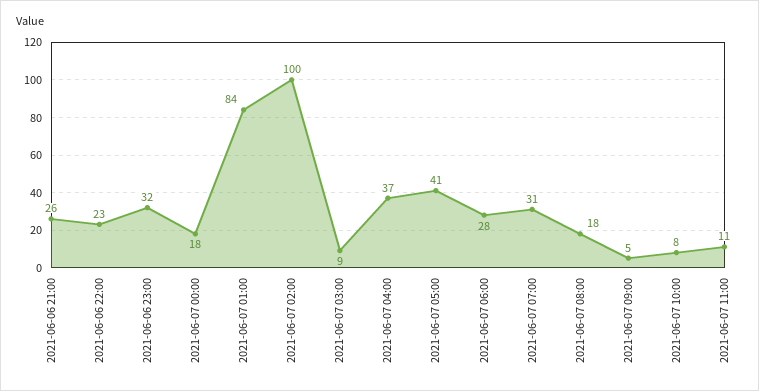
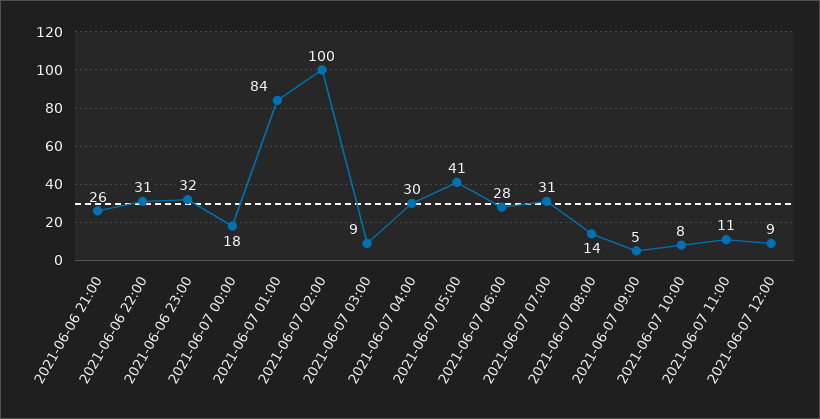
2021-06-06 22:00: 23 -> 31
2021-06-07 04:00: 37 -> 30
2021-06-07 08:00: 18 -> 14
2021-06-07 12:00: none -> 9

